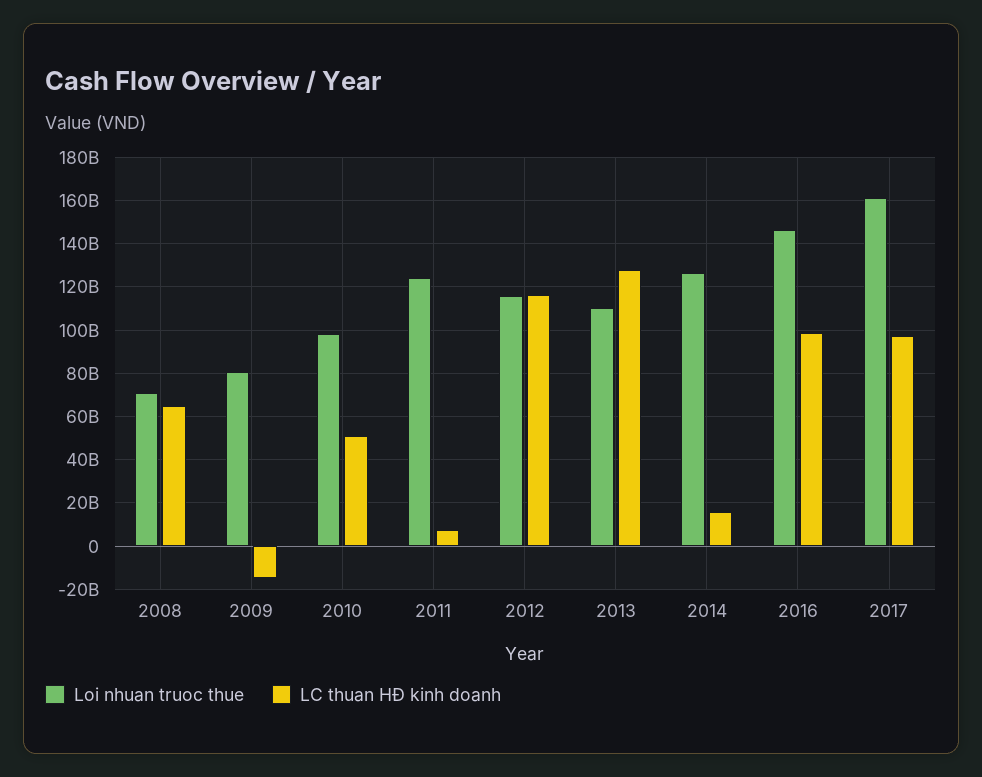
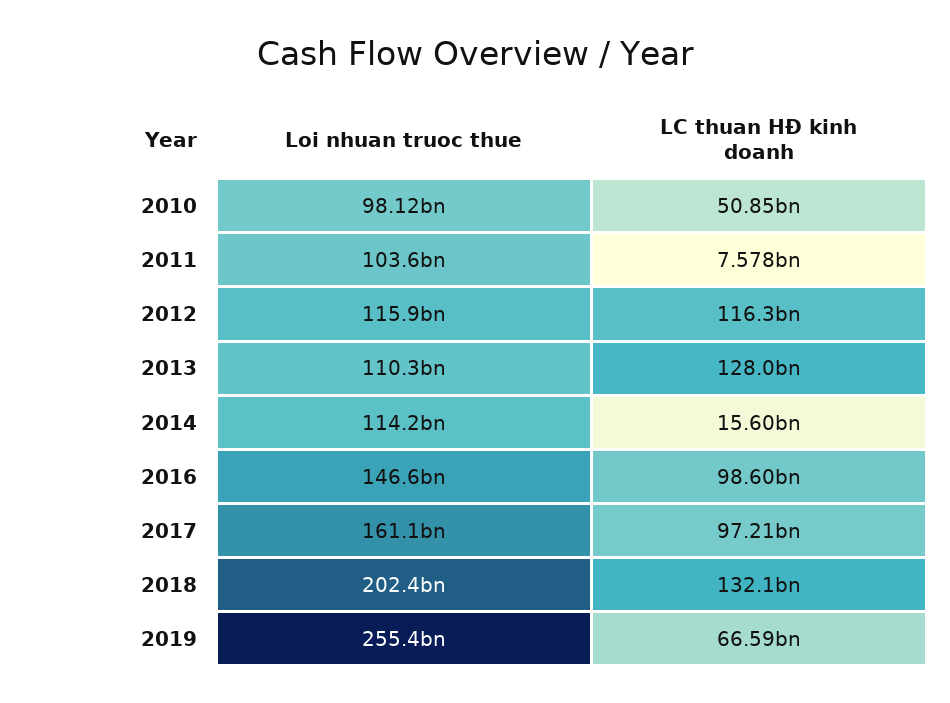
Loi nhuan truoc thue, 2008: 70000000000 -> none
LC thuan HĐ kinh doanh, 2008: 65000000000 -> none
Loi nhuan truoc thue, 2009: 80000000000 -> none
LC thuan HĐ kinh doanh, 2009: -15000000000 -> none
Loi nhuan truoc thue, 2011: 125000000000 -> 103600000000
Loi nhuan truoc thue, 2014: 125000000000 -> 114200000000
Loi nhuan truoc thue, 2018: none -> 202400000000
LC thuan HĐ kinh doanh, 2018: none -> 132100000000
Loi nhuan truoc thue, 2019: none -> 255400000000
LC thuan HĐ kinh doanh, 2019: none -> 66590000000

